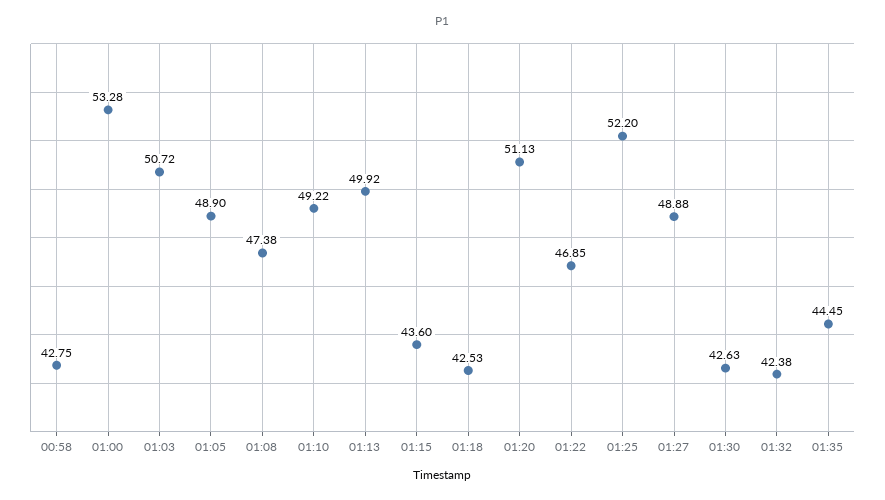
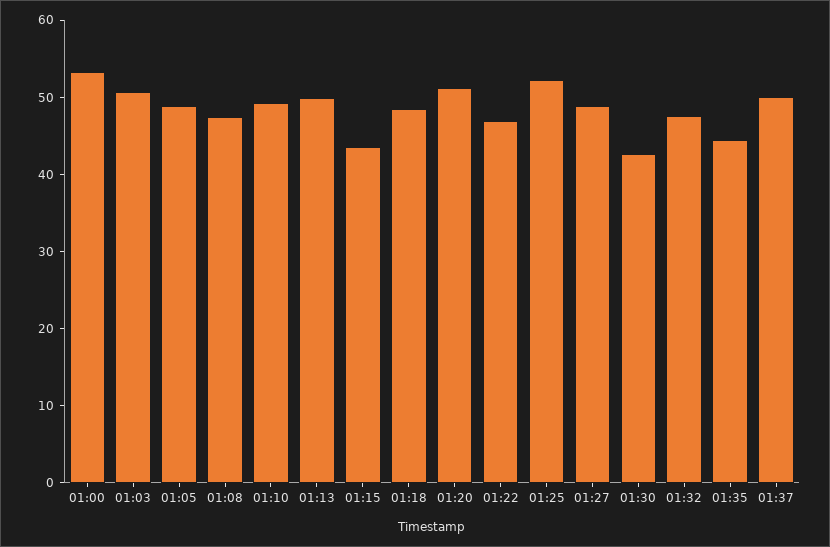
00:58: 42.75 -> none
01:18: 42.53 -> 48
01:32: 42.38 -> 48
01:37: none -> 50

